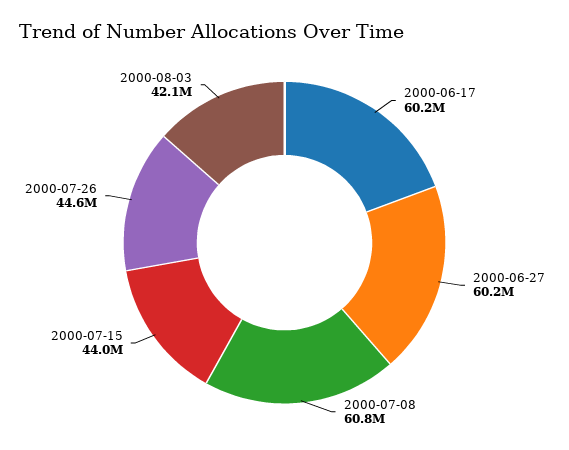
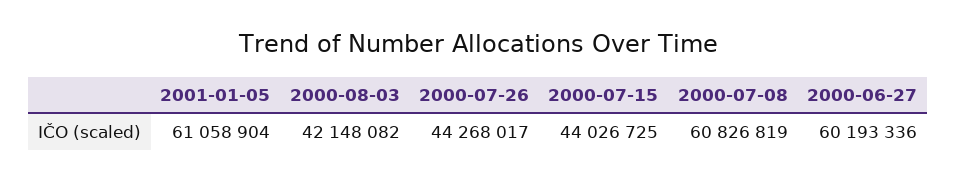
2000-06-17: 60200000 -> none
2000-07-26: 44600000 -> 44268017
2001-01-05: none -> 61058904

